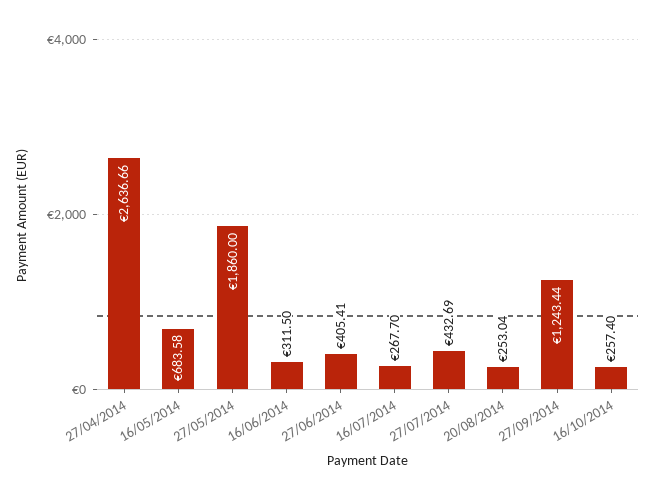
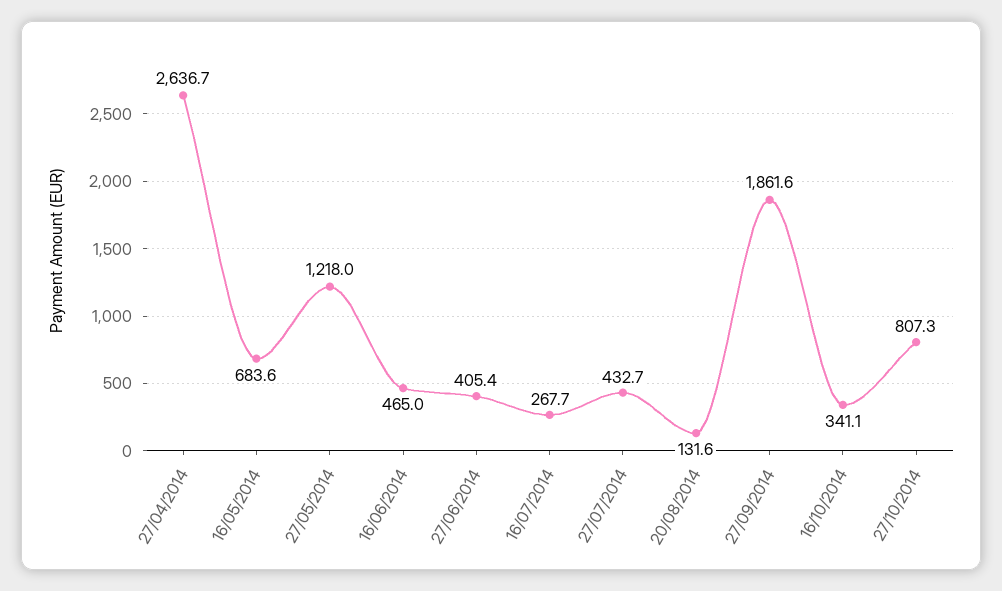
27/05/2014: 1860 -> 1218
16/06/2014: 311.5 -> 465
20/08/2014: 253.04 -> 131.6
27/09/2014: 1243.44 -> 1861.6
16/10/2014: 257.4 -> 341.1
27/10/2014: none -> 807.3

